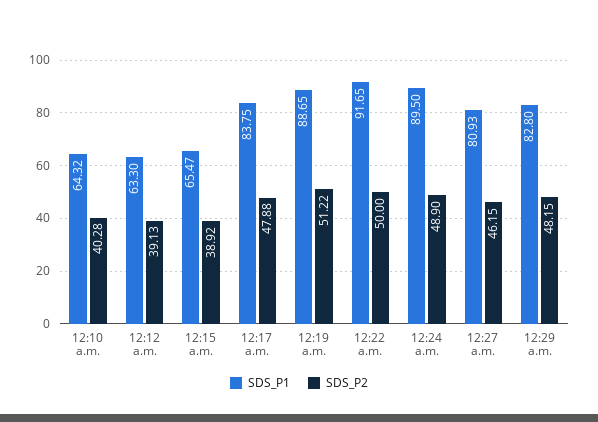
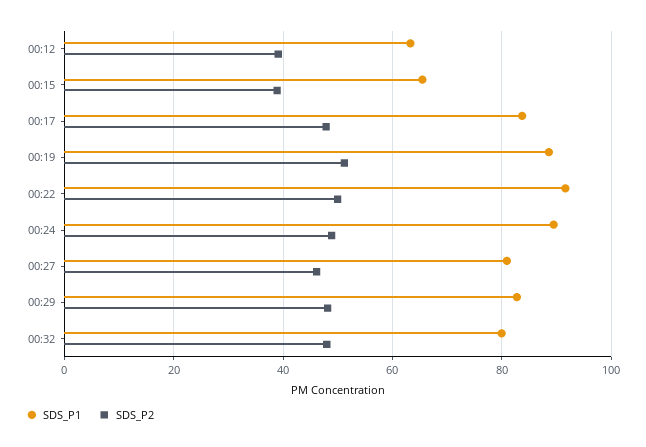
SDS_P1, 12:10 a.m.: 64.32 -> none
SDS_P2, 12:10 a.m.: 40.28 -> none
SDS_P1, 00:32: none -> 80
SDS_P2, 00:32: none -> 48

